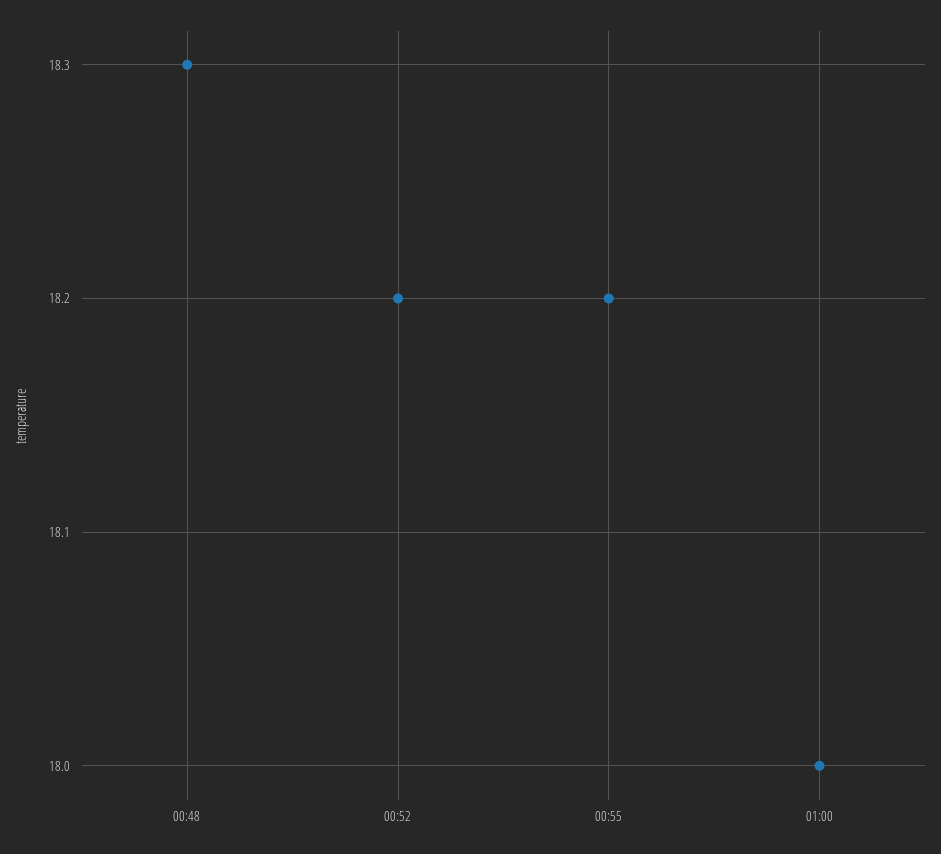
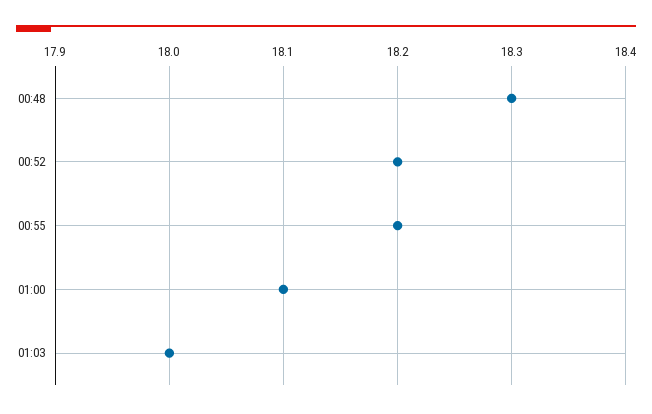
01:00: 18 -> 18.1
01:03: none -> 18

